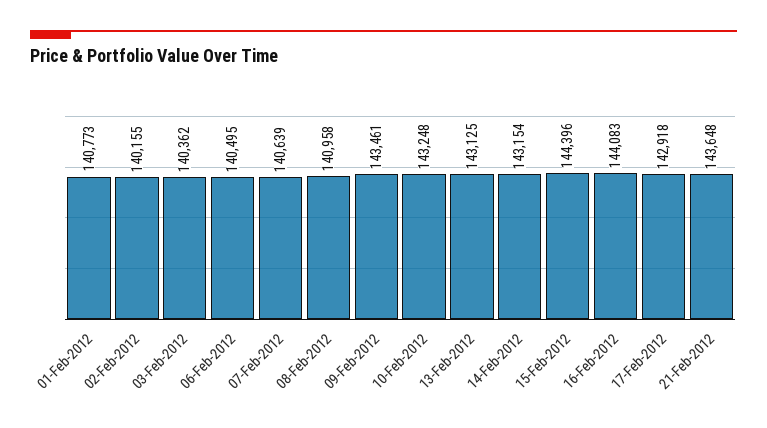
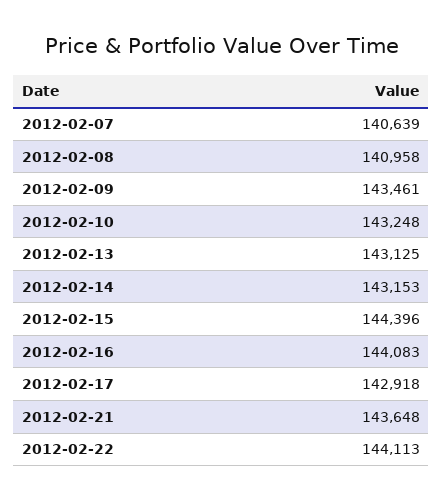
01-Feb-2012: 140773 -> none
02-Feb-2012: 140155 -> none
03-Feb-2012: 140362 -> none
06-Feb-2012: 140495 -> none
14-Feb-2012: 143154 -> 143153
2012-02-22: none -> 144113

